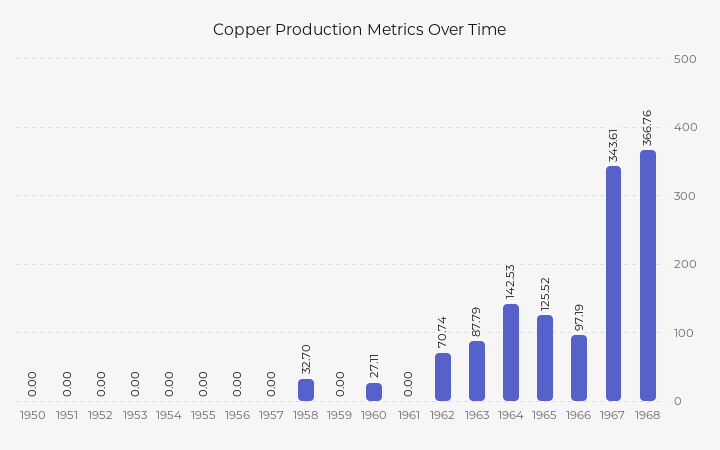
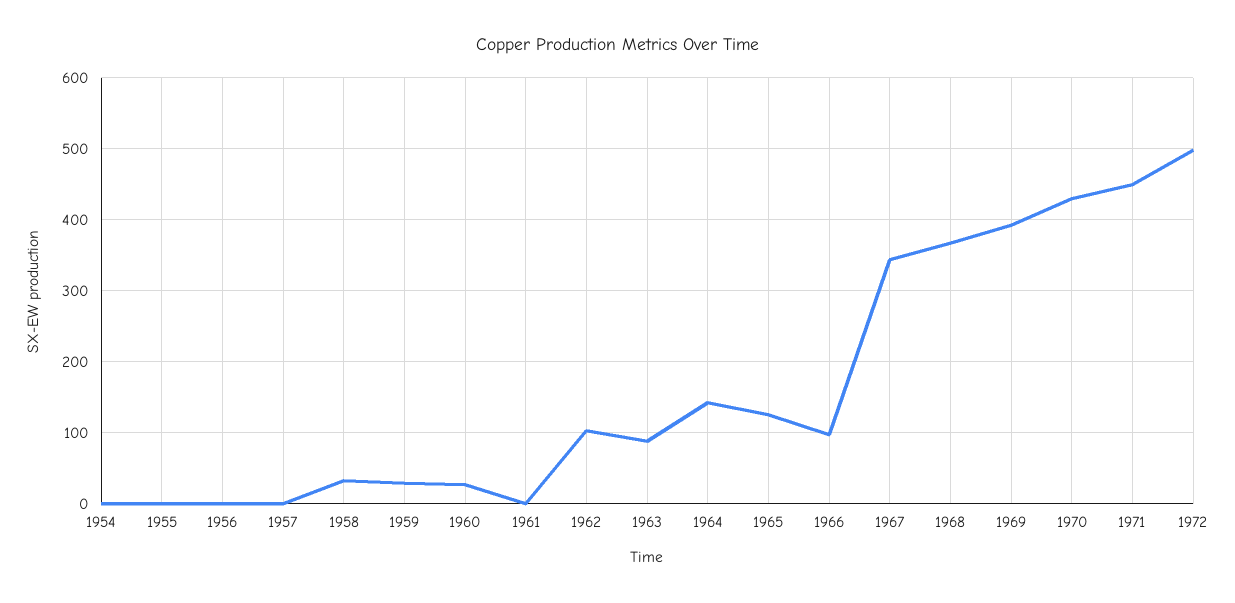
1950: 0 -> none
1951: 0 -> none
1952: 0 -> none
1953: 0 -> none
1959: 0 -> 30
1962: 70.74 -> 100
1969: none -> 390
1970: none -> 430
1971: none -> 450
1972: none -> 500

